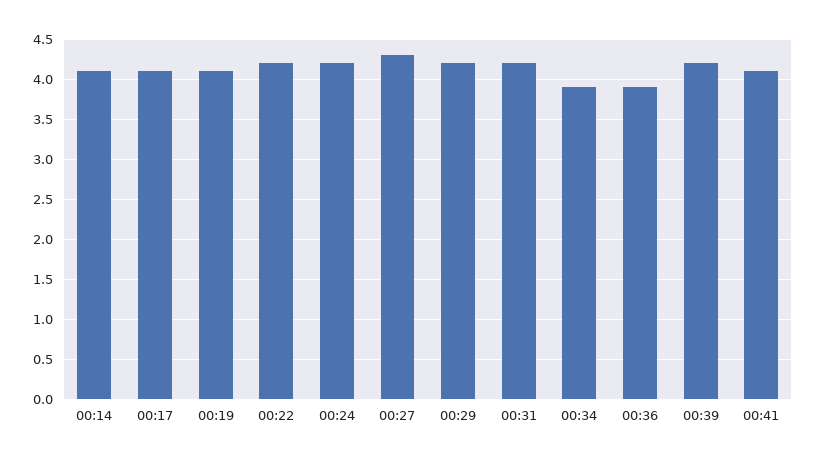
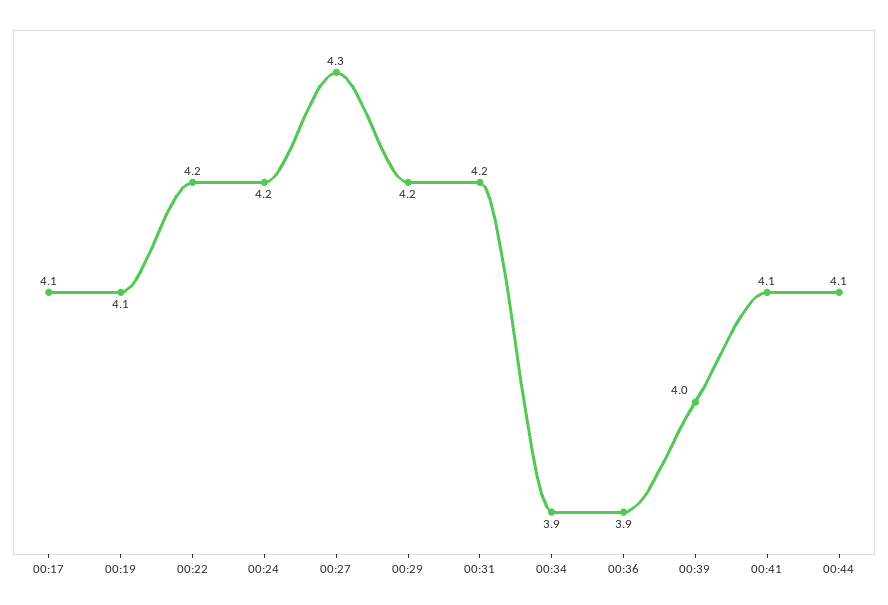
00:14: 4.1 -> none
00:39: 4.2 -> 4
00:44: none -> 4.1

